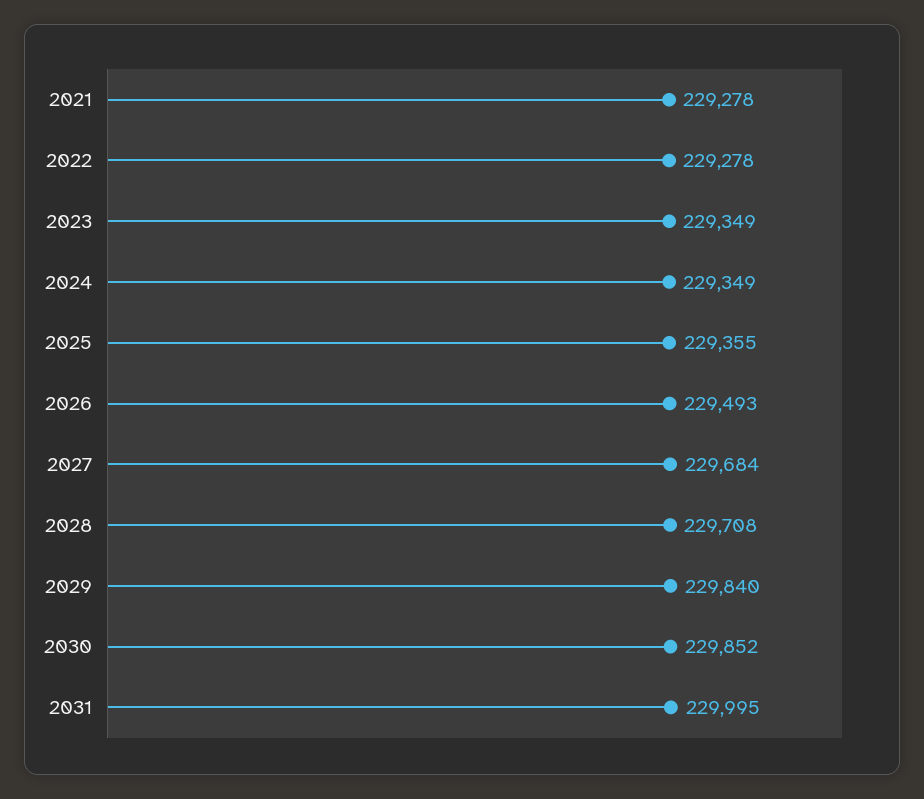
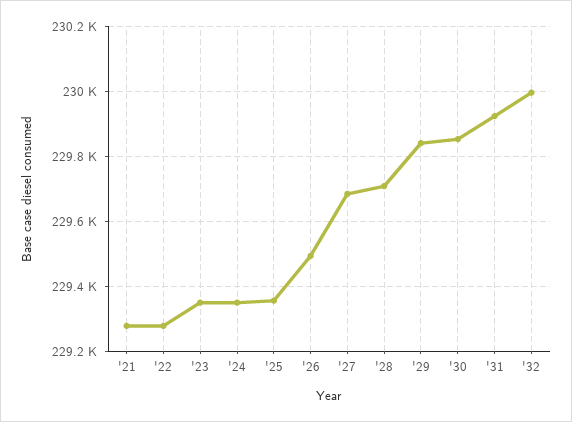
2031: 229995 -> 229920
'32: none -> 230000

